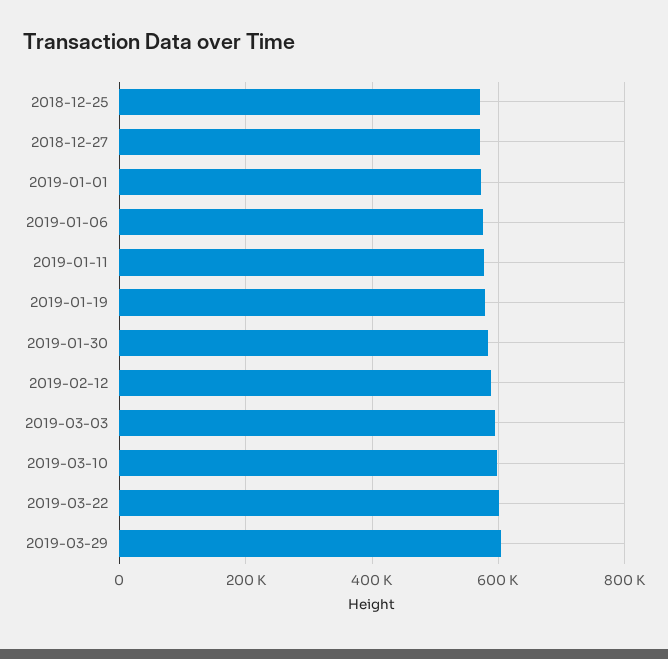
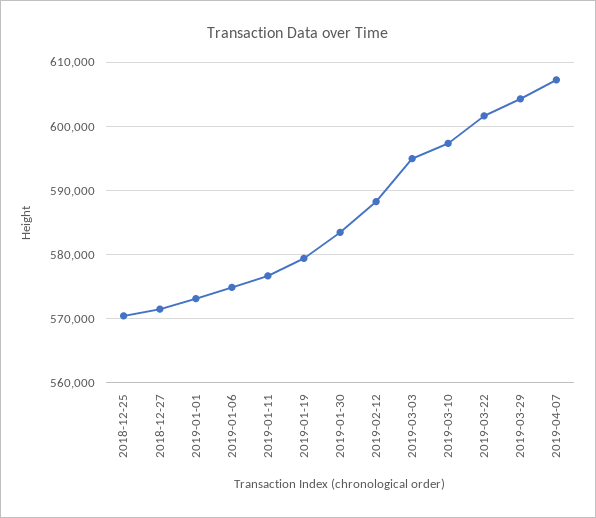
2019-04-07: none -> 607000

